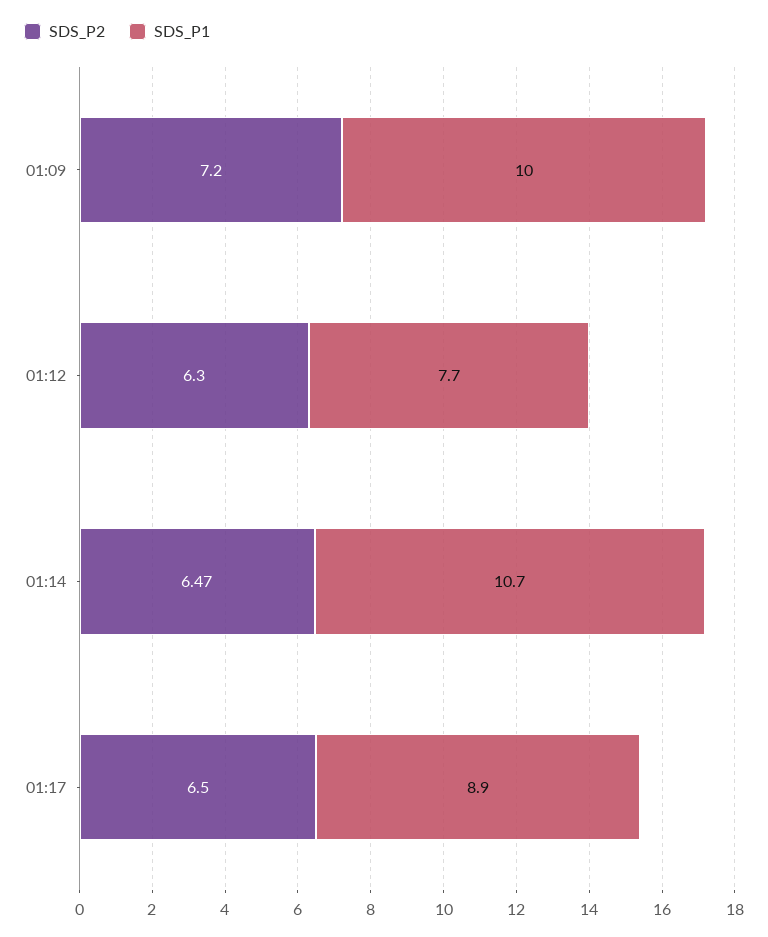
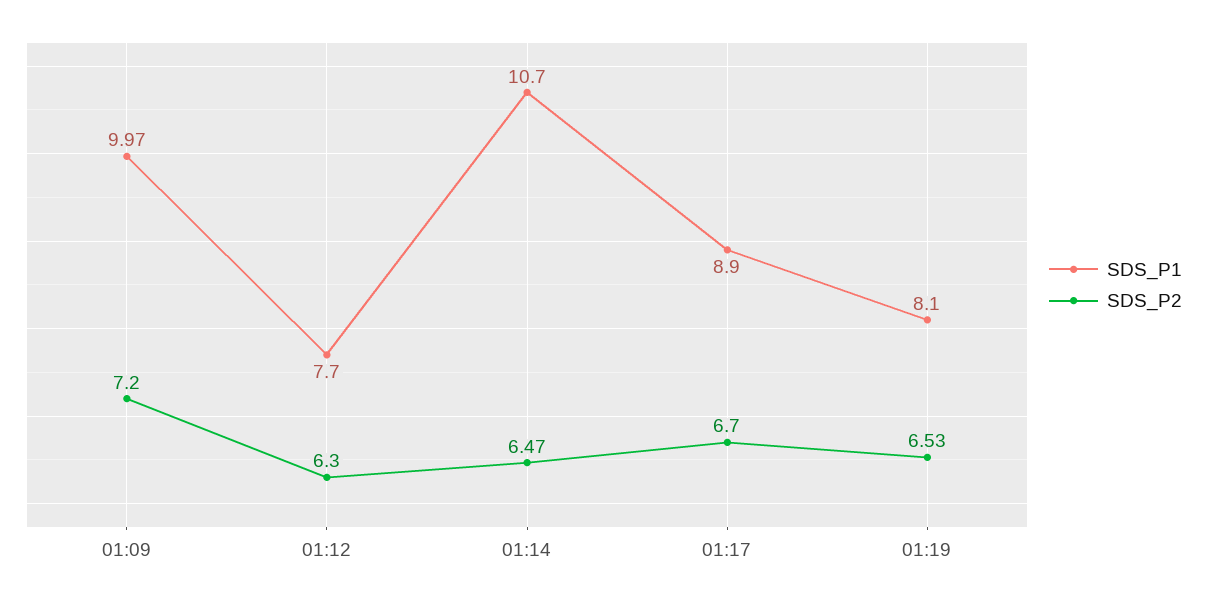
SDS_P2, 01:17: 6.5 -> 6.7
SDS_P1, 01:19: none -> 8.1
SDS_P2, 01:19: none -> 6.53

